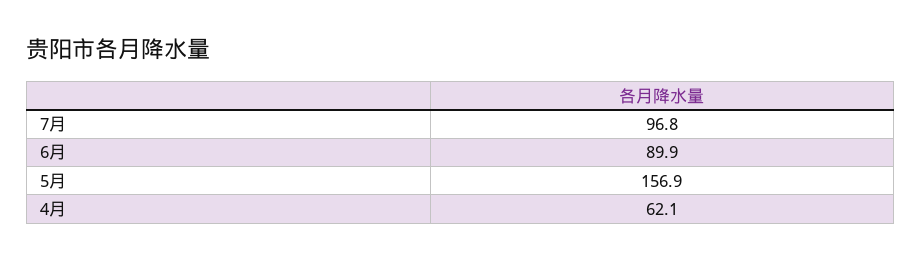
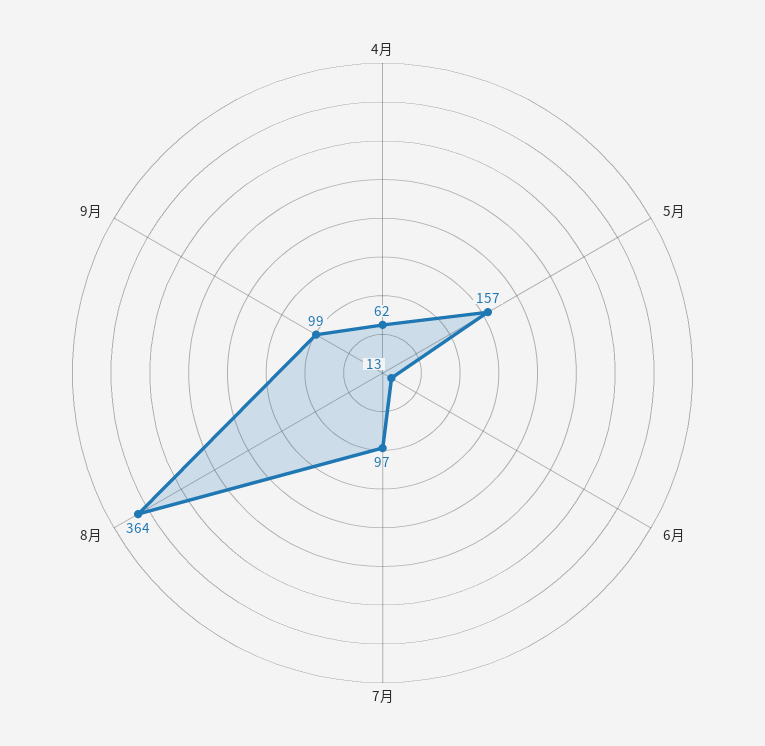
6月: 89.9 -> 13
8月: none -> 364
9月: none -> 99

